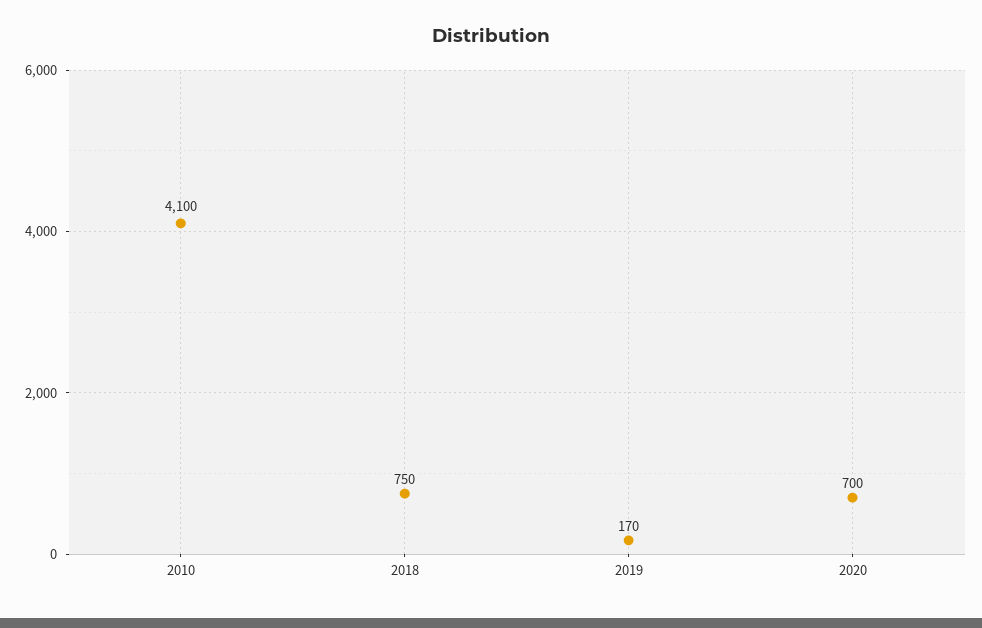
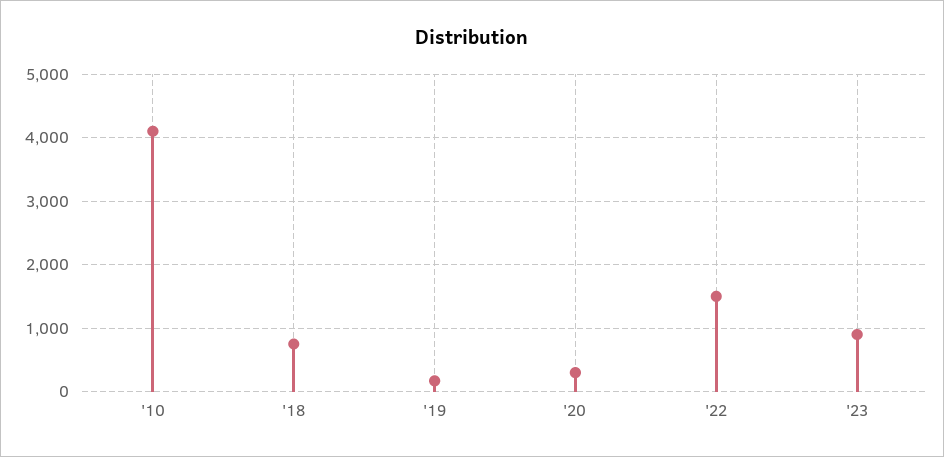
2020: 700 -> 300
'22: none -> 1500
'23: none -> 900

